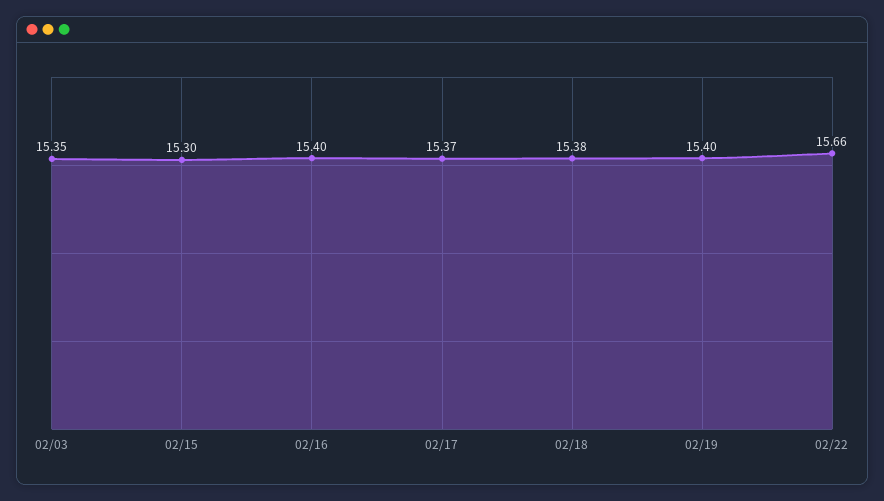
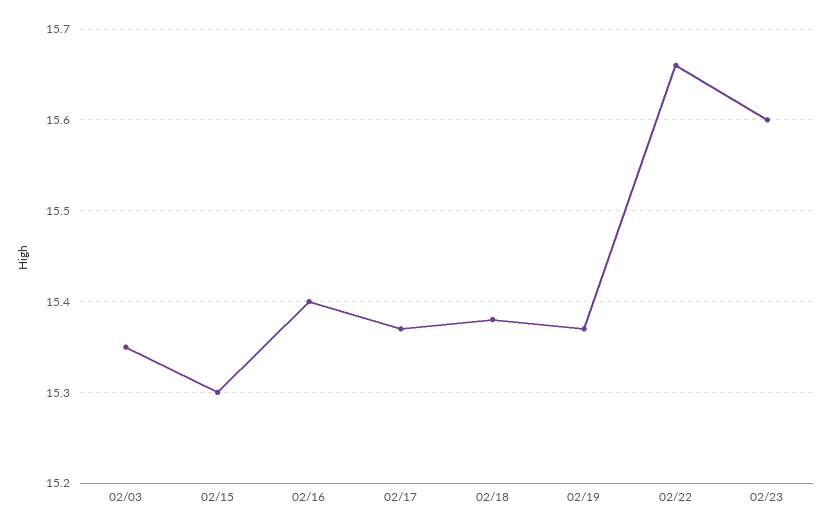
02/19: 15.4 -> 15.37
02/23: none -> 15.6

